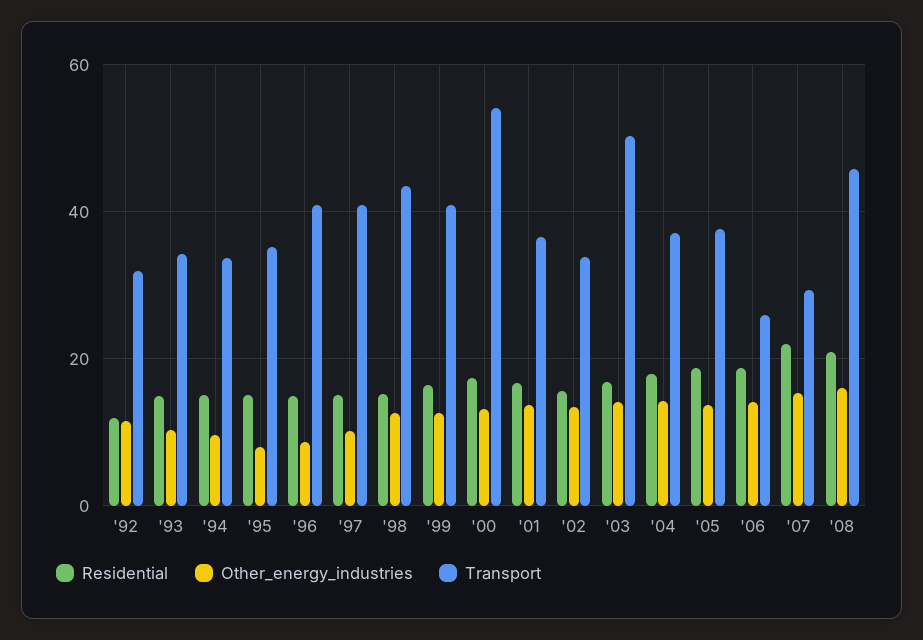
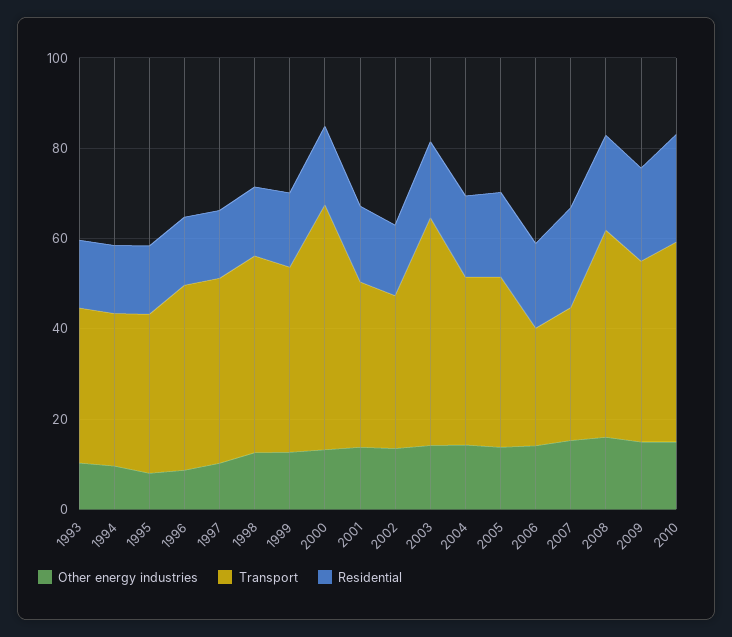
Residential, '92: 12 -> none
Other_energy_industries, '92: 12 -> none
Transport, '92: 32 -> none
Other_energy_industries, 2009: none -> 15
Transport, 2009: none -> 40
Residential, 2009: none -> 20
Other_energy_industries, 2010: none -> 15
Transport, 2010: none -> 45
Residential, 2010: none -> 25

